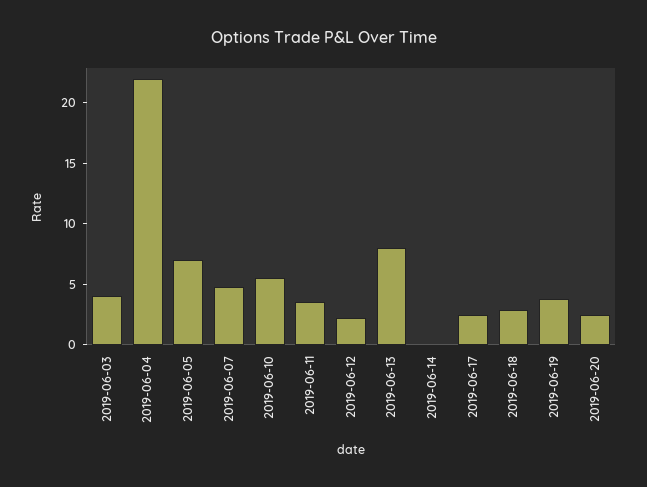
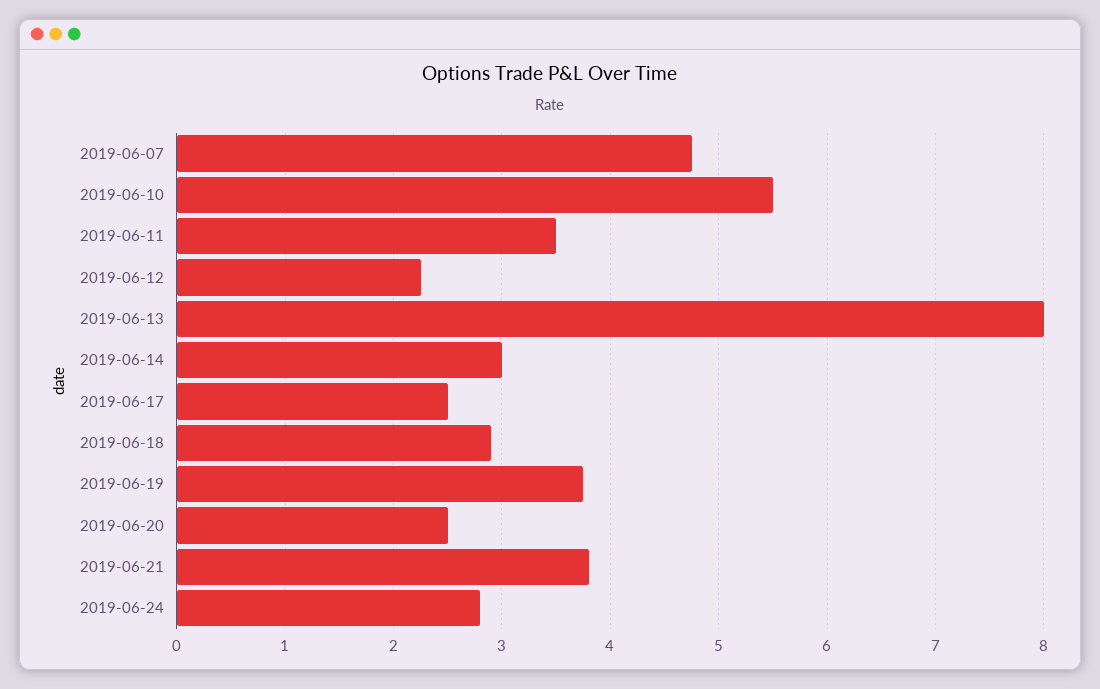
2019-06-03: 4 -> none
2019-06-04: 22 -> none
2019-06-05: 7 -> none
2019-06-14: 0 -> 3
2019-06-21: none -> 3.8
2019-06-24: none -> 2.8

